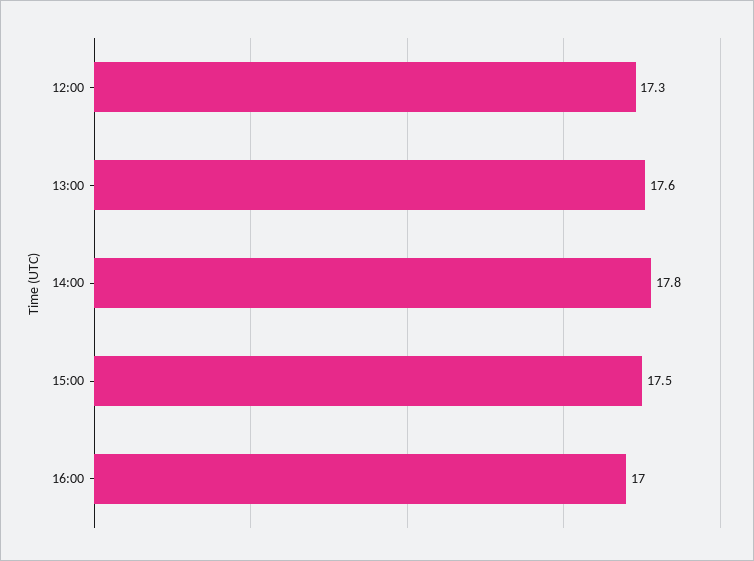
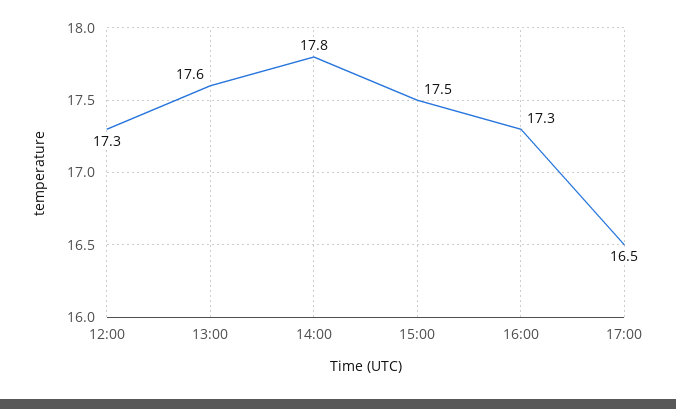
16:00: 17 -> 17.3
17:00: none -> 16.5

